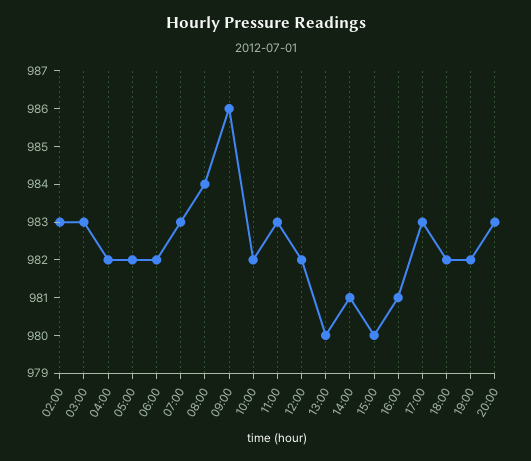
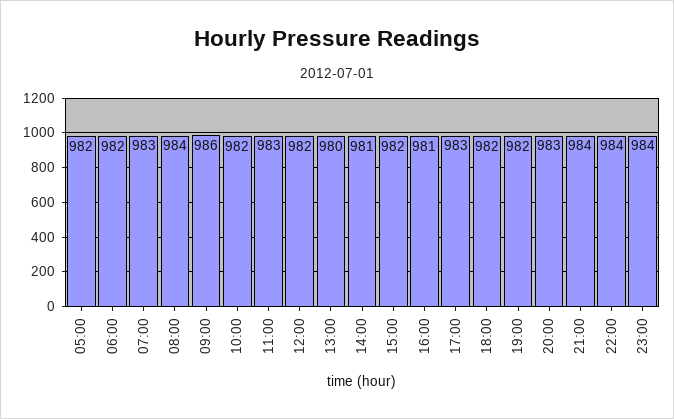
02:00: 983 -> none
03:00: 983 -> none
04:00: 982 -> none
15:00: 980 -> 982
21:00: none -> 984
22:00: none -> 984
23:00: none -> 984

